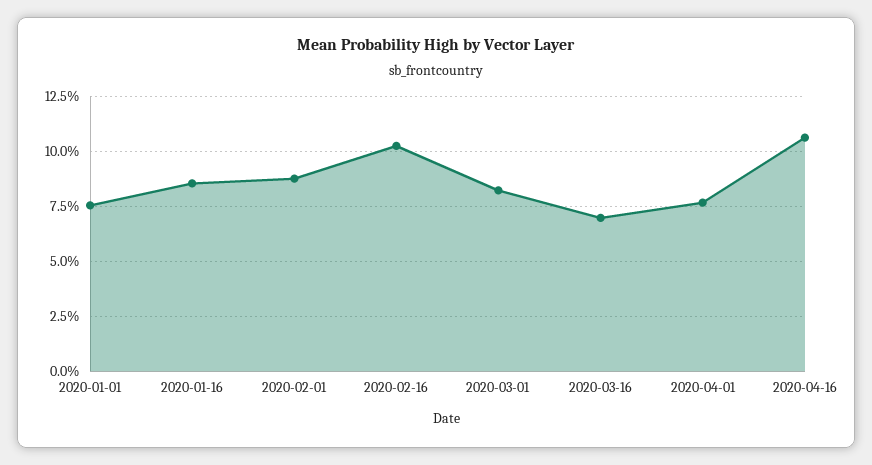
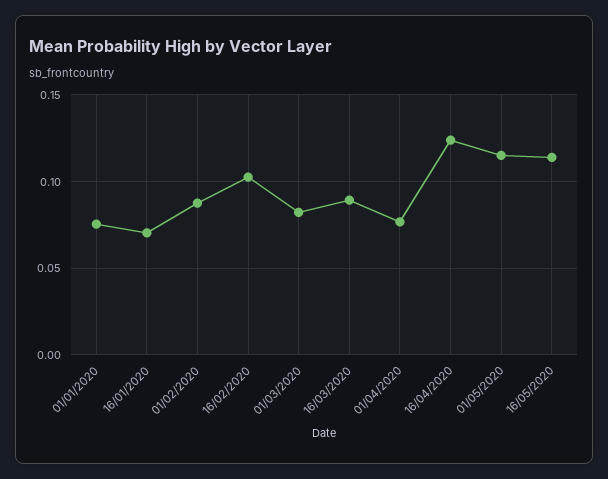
2020-01-16: 0.085 -> 0.07
2020-03-16: 0.07 -> 0.09
2020-04-16: 0.105 -> 0.125
01/05/2020: none -> 0.115
16/05/2020: none -> 0.115

